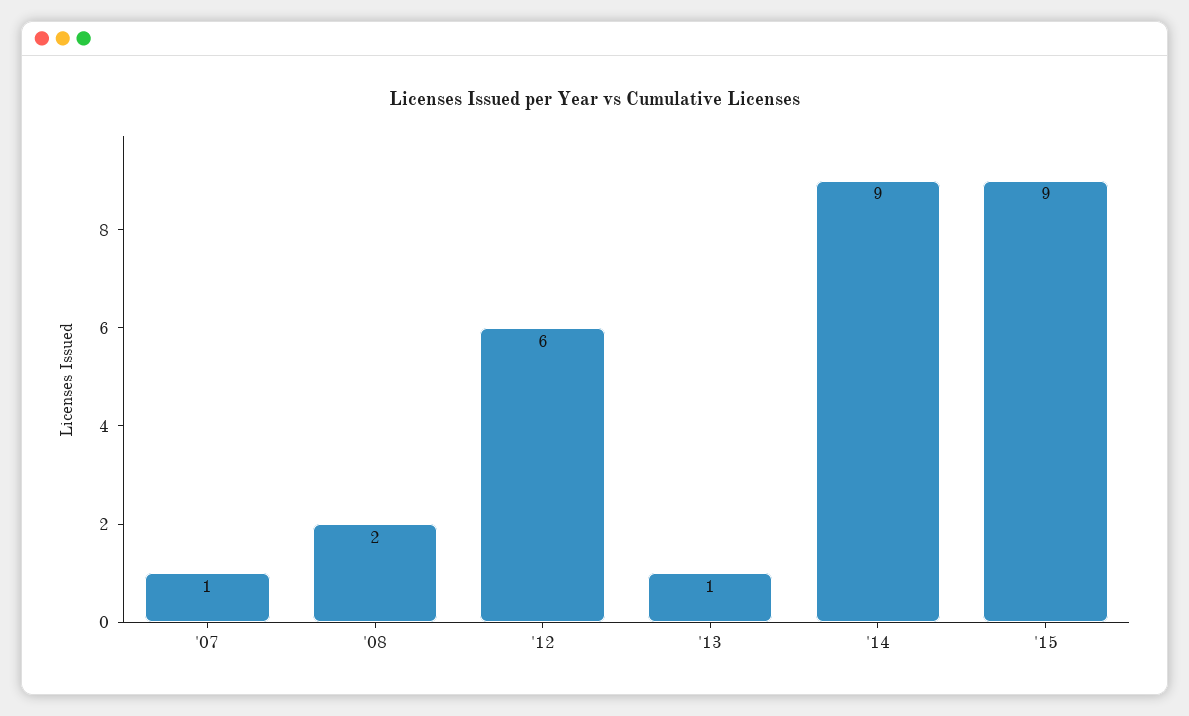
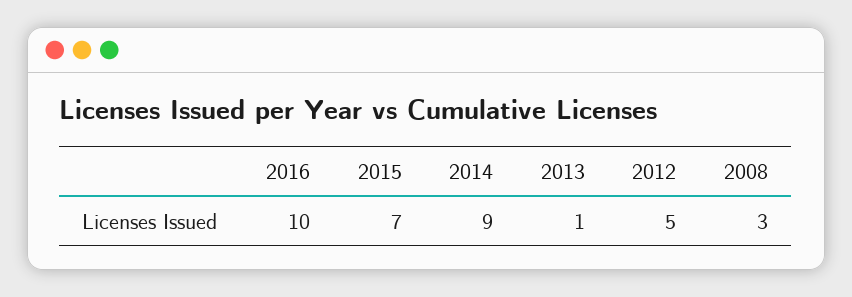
'07: 1 -> none
'08: 2 -> 3
'12: 6 -> 5
'15: 9 -> 7
2016: none -> 10

